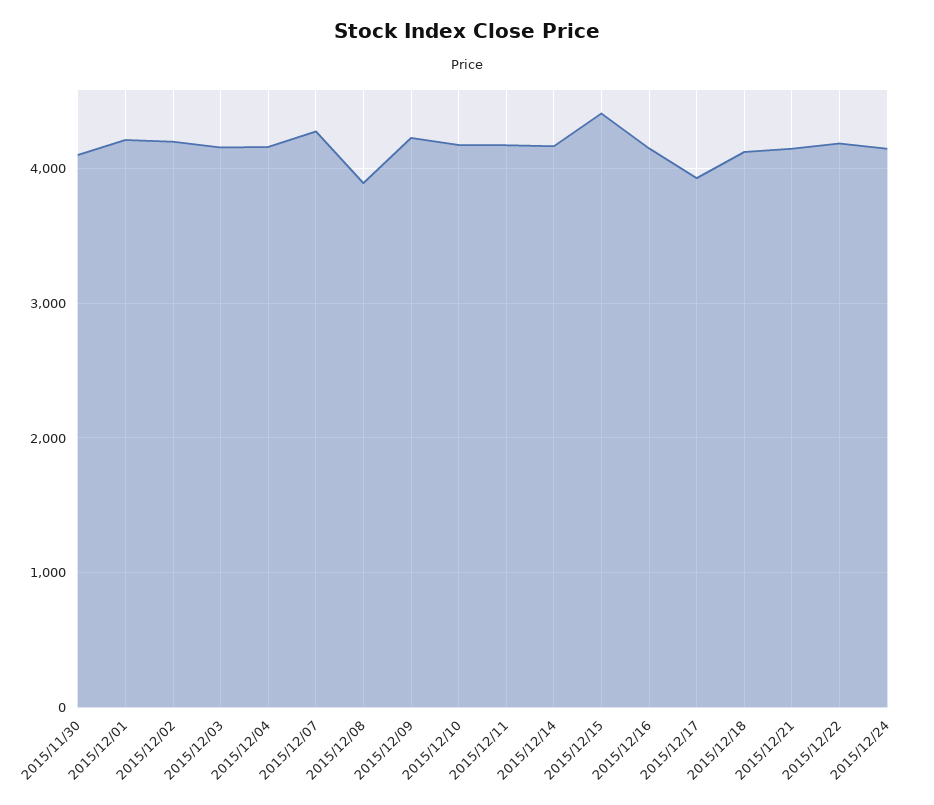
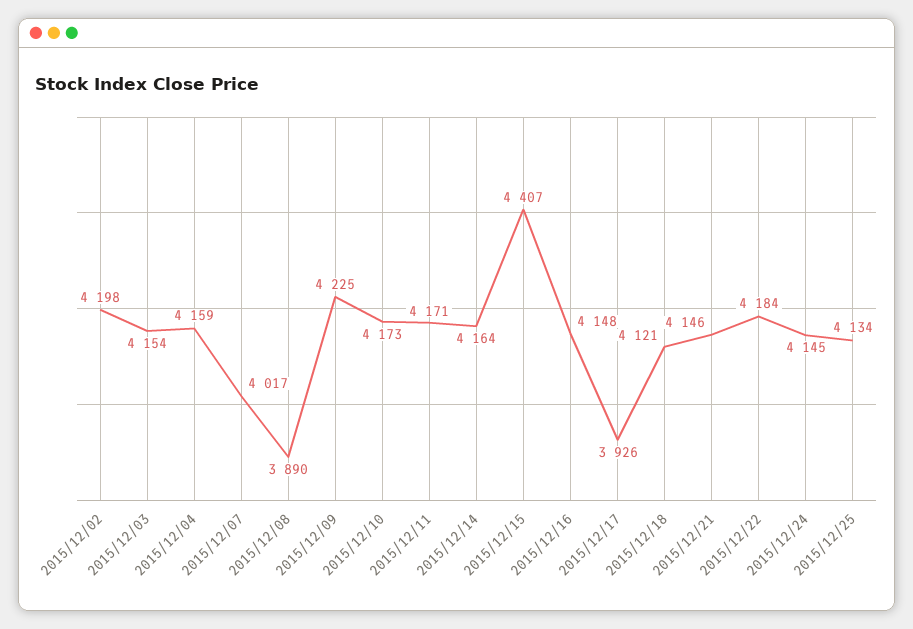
2015/11/30: 4100 -> none
2015/12/01: 4200 -> none
2015/12/07: 4300 -> 4017
2015/12/25: none -> 4134

